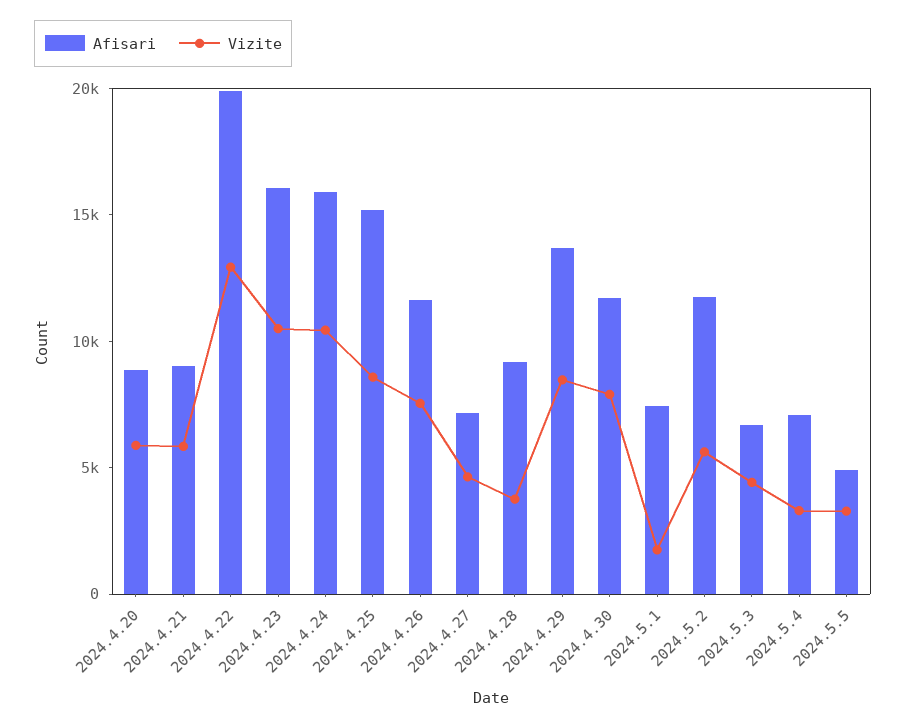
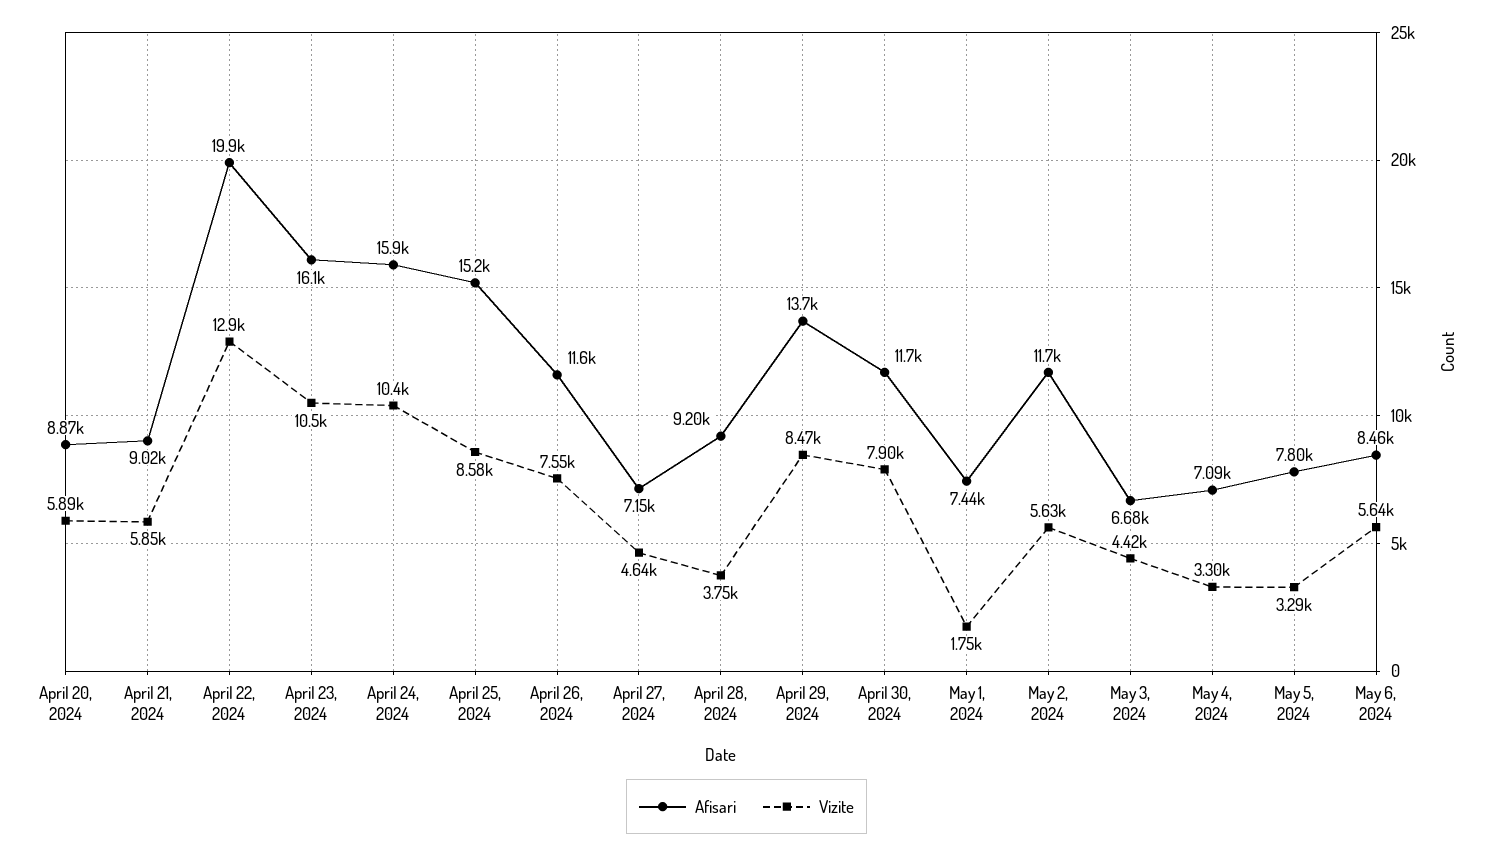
Afisari, 2024.5.5: 5000 -> 7800
Afisari, May 6, 2024: none -> 8460
Vizite, May 6, 2024: none -> 5640

